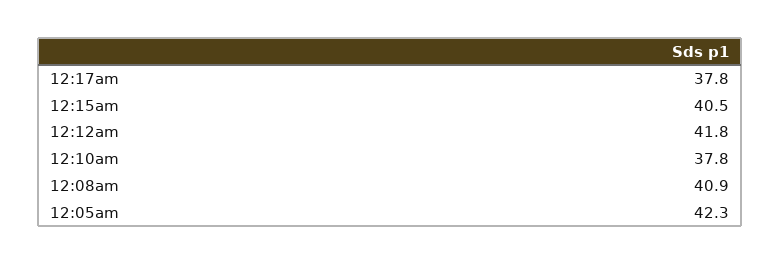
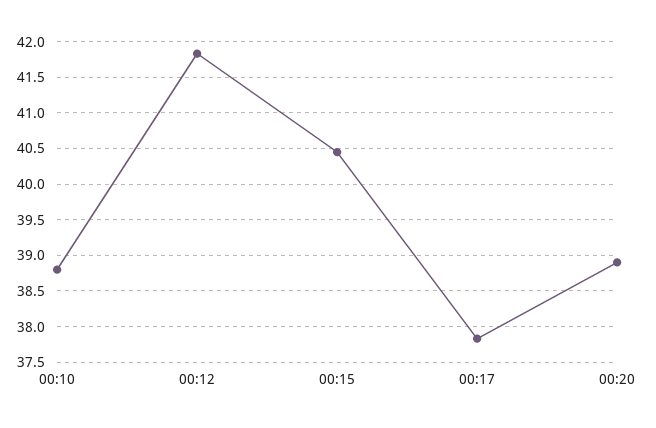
12:10am: 37.8 -> 38.8
12:08am: 40.9 -> none
12:05am: 42.3 -> none
00:20: none -> 38.9

